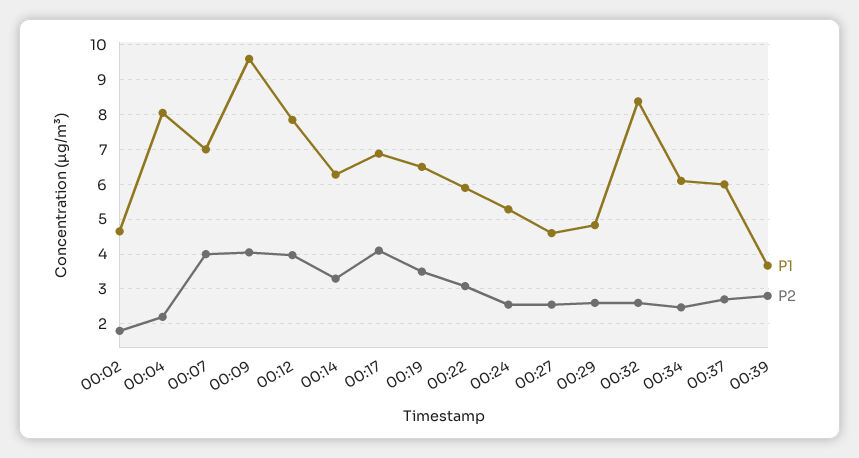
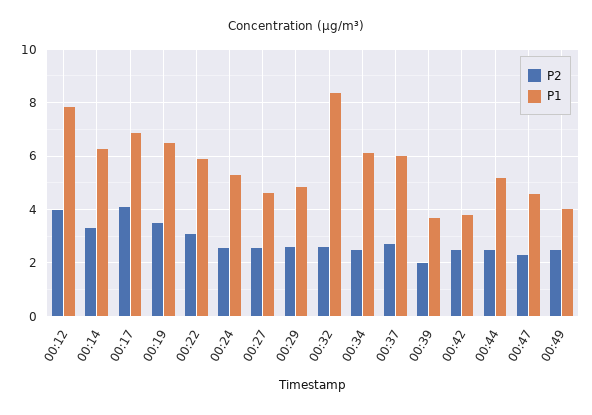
P1, 00:02: 4.6 -> none
P2, 00:02: 1.8 -> none
P1, 00:04: 8 -> none
P2, 00:04: 2.2 -> none
P1, 00:07: 7 -> none
P2, 00:07: 4 -> none
P1, 00:09: 9.6 -> none
P2, 00:09: 4 -> none
P2, 00:39: 2.8 -> 2
P2, 00:42: none -> 2.5
P1, 00:42: none -> 3.75
P2, 00:44: none -> 2.5
P1, 00:44: none -> 5.25
P2, 00:47: none -> 2.25
P1, 00:47: none -> 4.5
P2, 00:49: none -> 2.5
P1, 00:49: none -> 4

